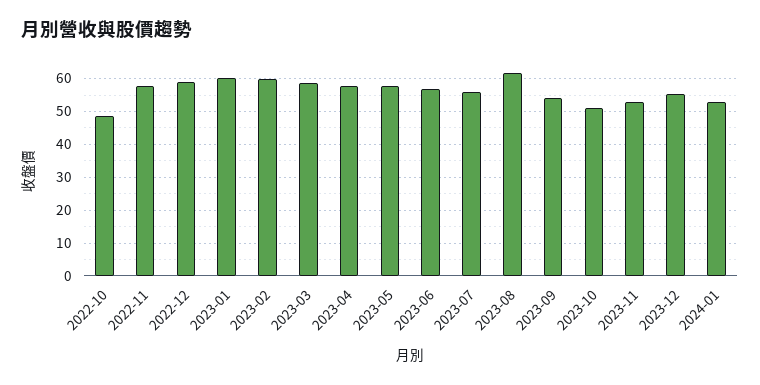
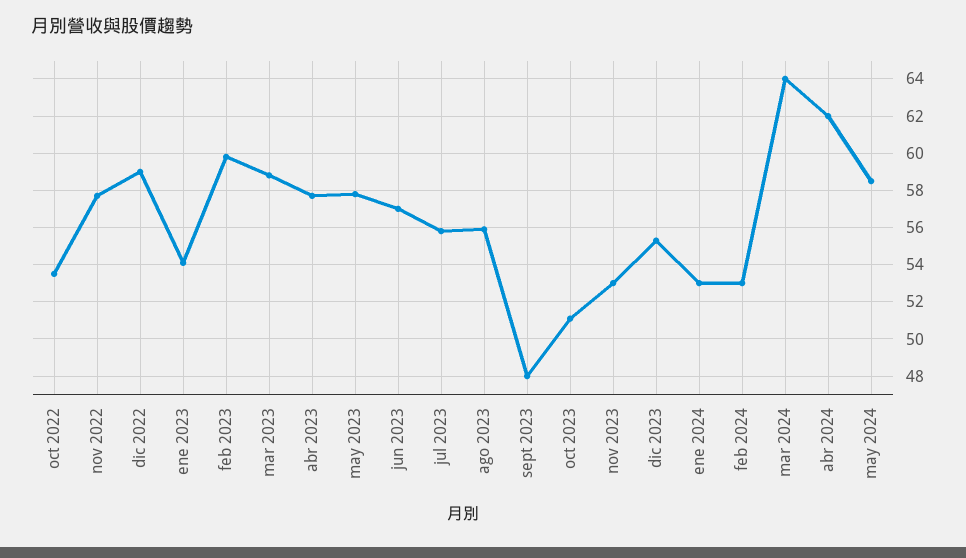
2022-10: 48 -> 53.5
2023-01: 60 -> 54
2023-08: 62 -> 56
2023-09: 54 -> 48
feb 2024: none -> 53
mar 2024: none -> 64
abr 2024: none -> 62
may 2024: none -> 58.5

